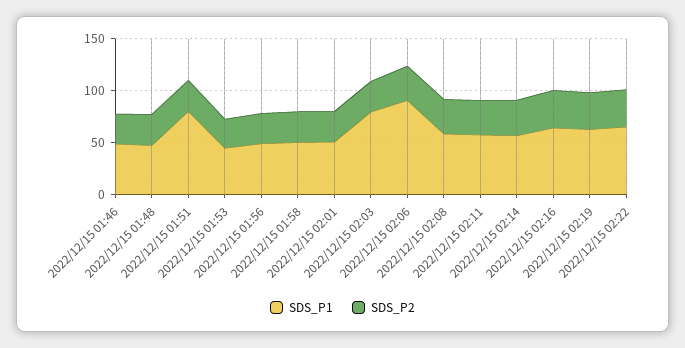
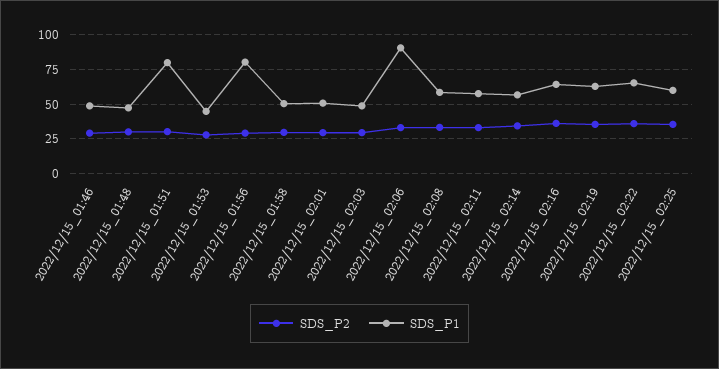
SDS_P1, 2022/12/15 01:56: 50 -> 80
SDS_P1, 2022/12/15 02:03: 80 -> 50
SDS_P2, 2022/12/15_02:25: none -> 35
SDS_P1, 2022/12/15_02:25: none -> 60

